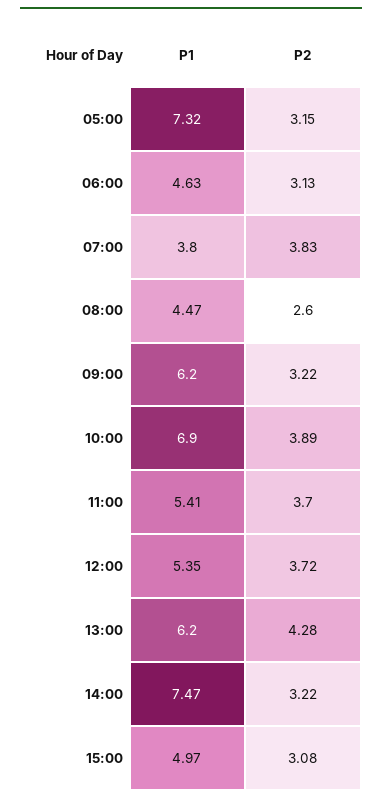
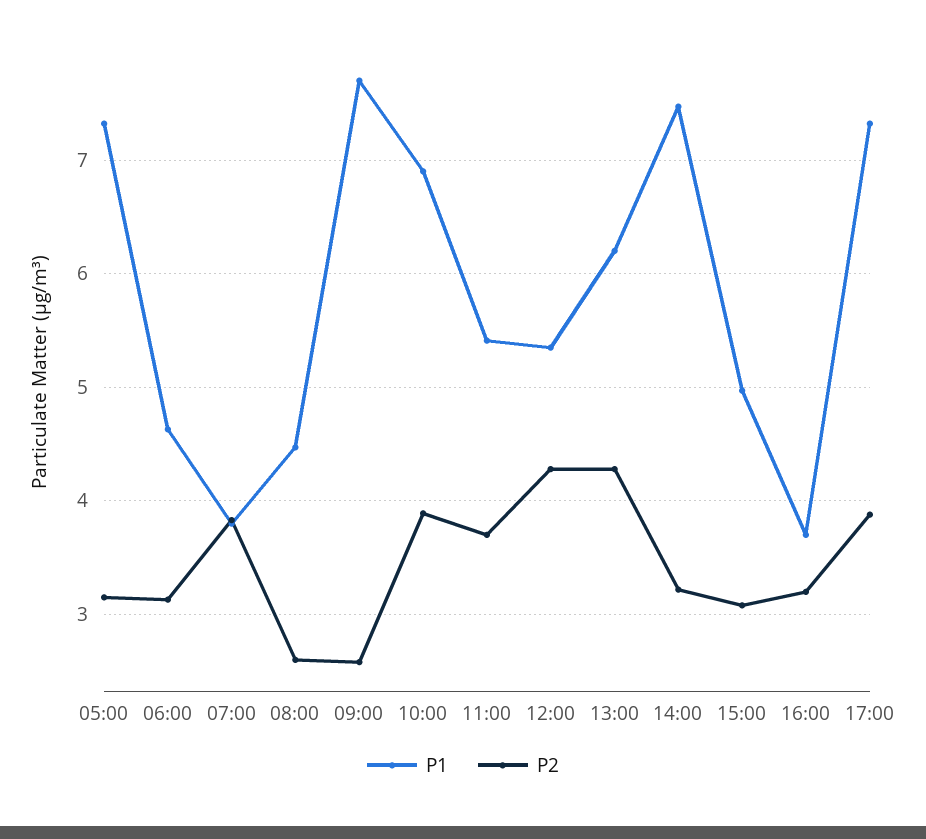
P1, 09:00: 6.2 -> 7.7
P2, 09:00: 3.22 -> 2.6
P2, 12:00: 3.72 -> 4.3
P1, 16:00: none -> 3.7
P2, 16:00: none -> 3.2
P1, 17:00: none -> 7.3
P2, 17:00: none -> 3.9

